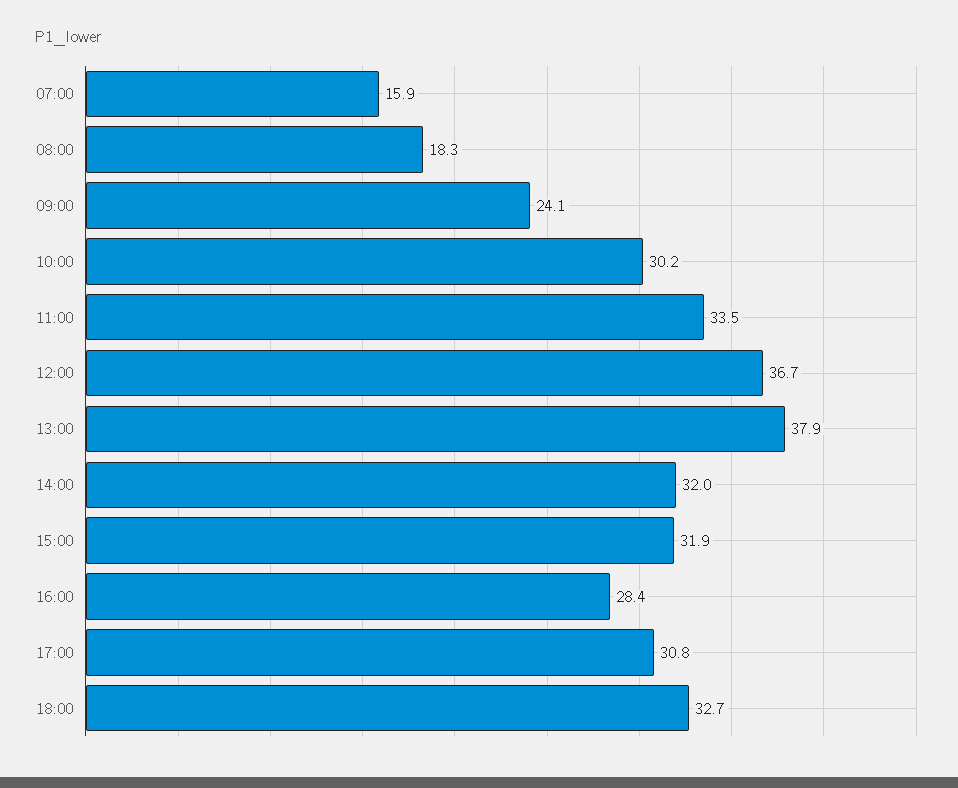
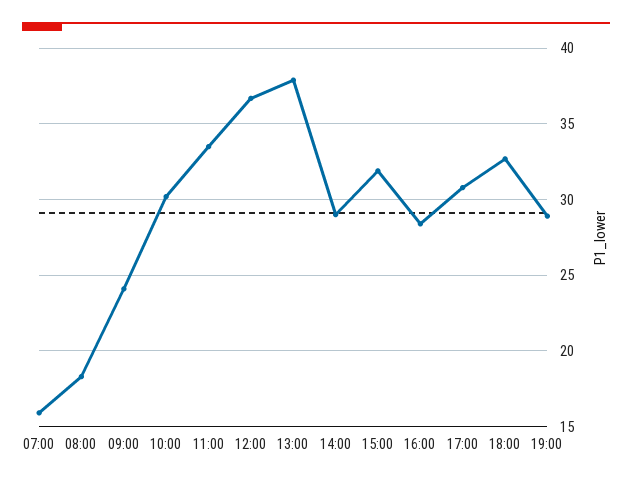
14:00: 32 -> 29
19:00: none -> 29

